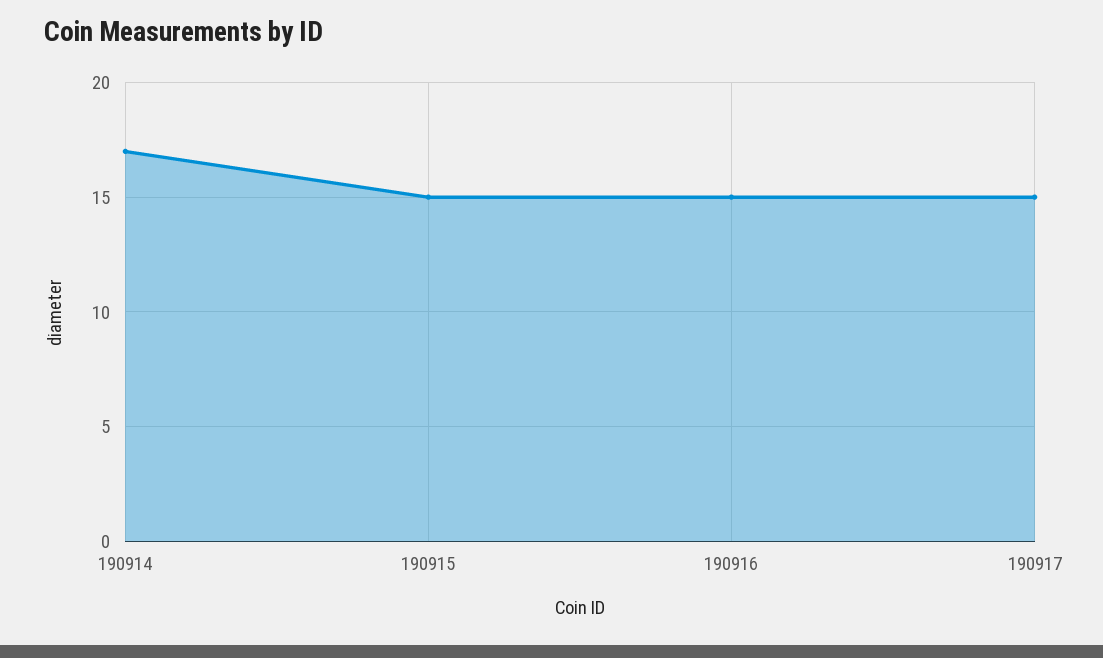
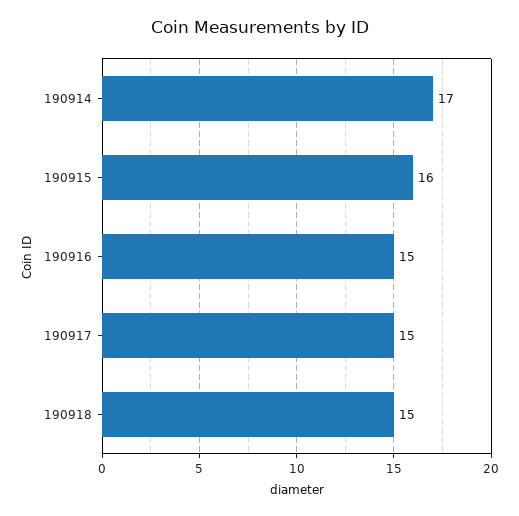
190915: 15 -> 16
190918: none -> 15

